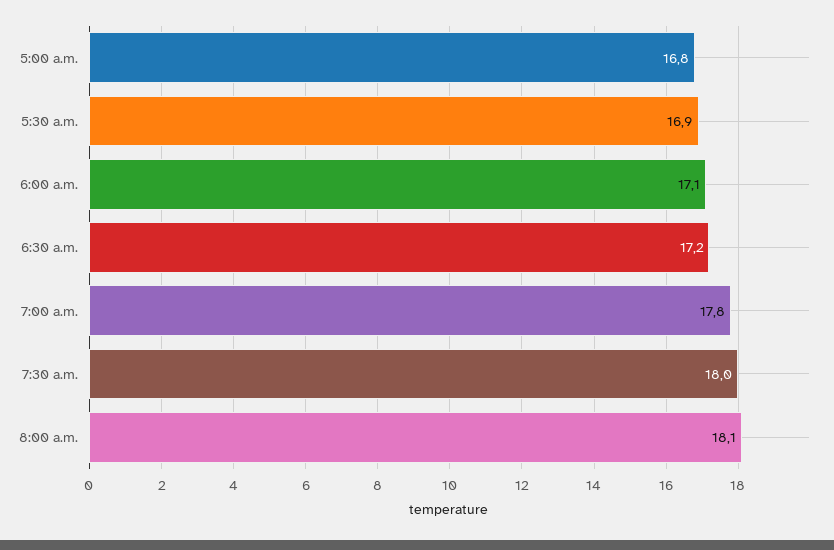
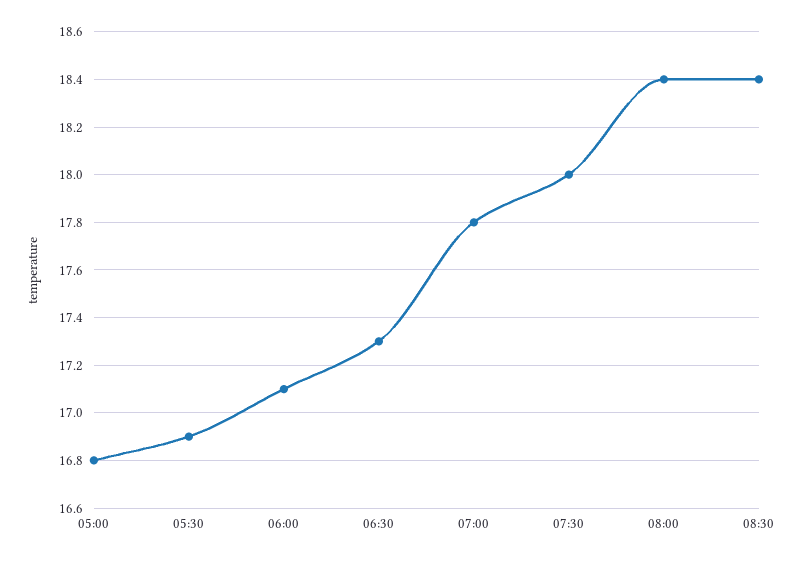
6:30 a.m.: 17.2 -> 17.3
8:00 a.m.: 18.1 -> 18.4
08:30: none -> 18.4

